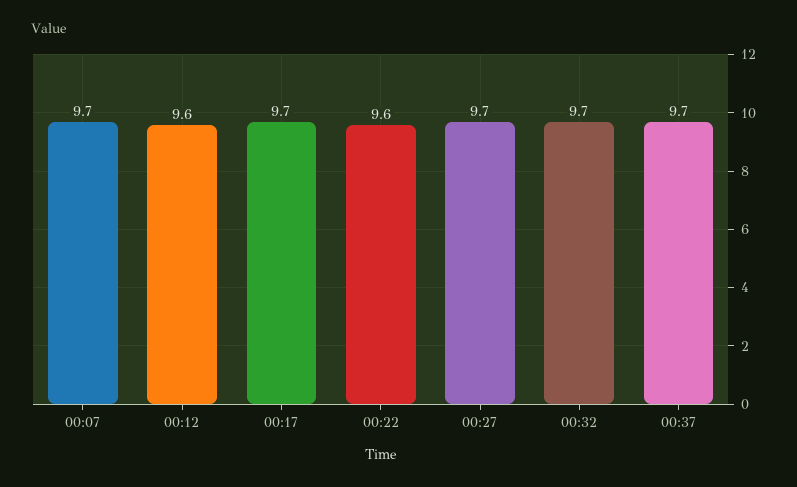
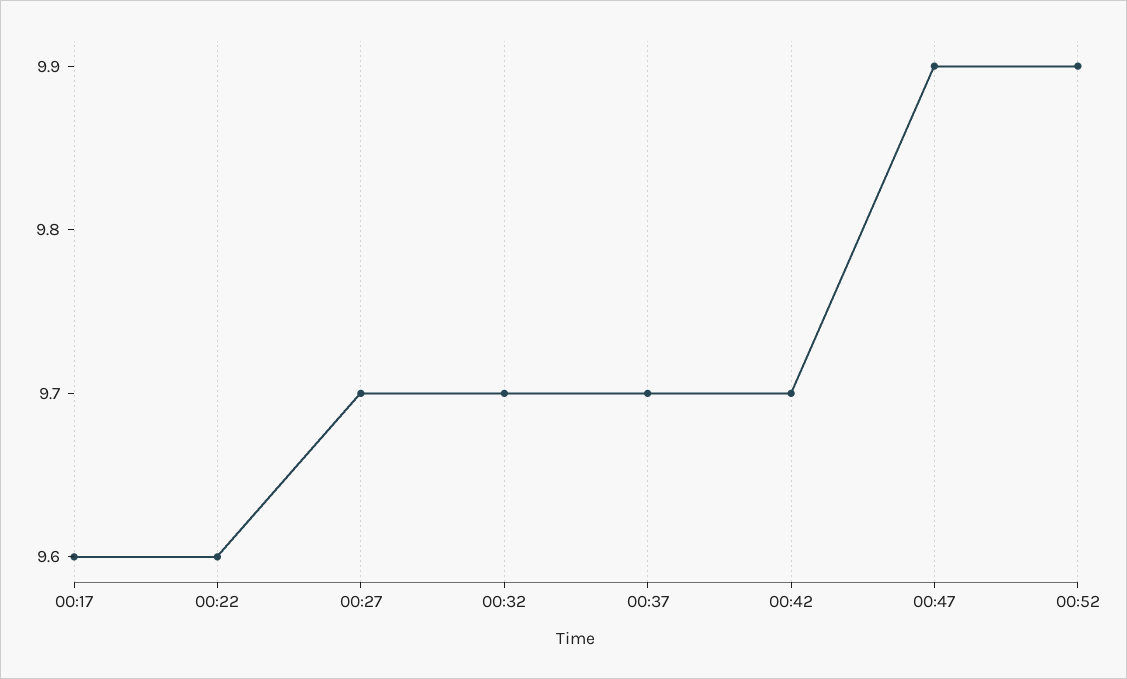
00:07: 9.7 -> none
00:12: 9.6 -> none
00:17: 9.7 -> 9.6
00:42: none -> 9.7
00:47: none -> 9.9
00:52: none -> 9.9

